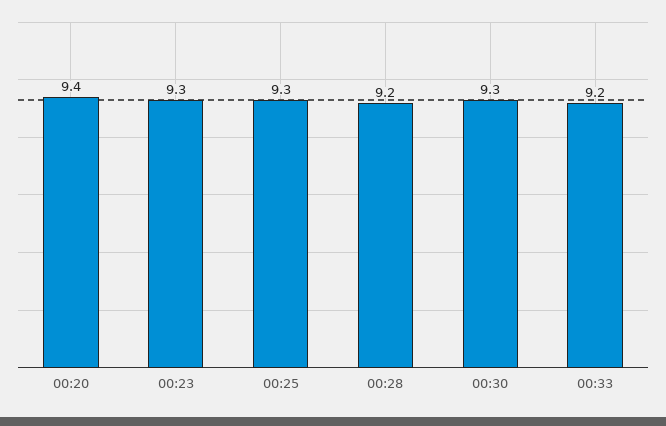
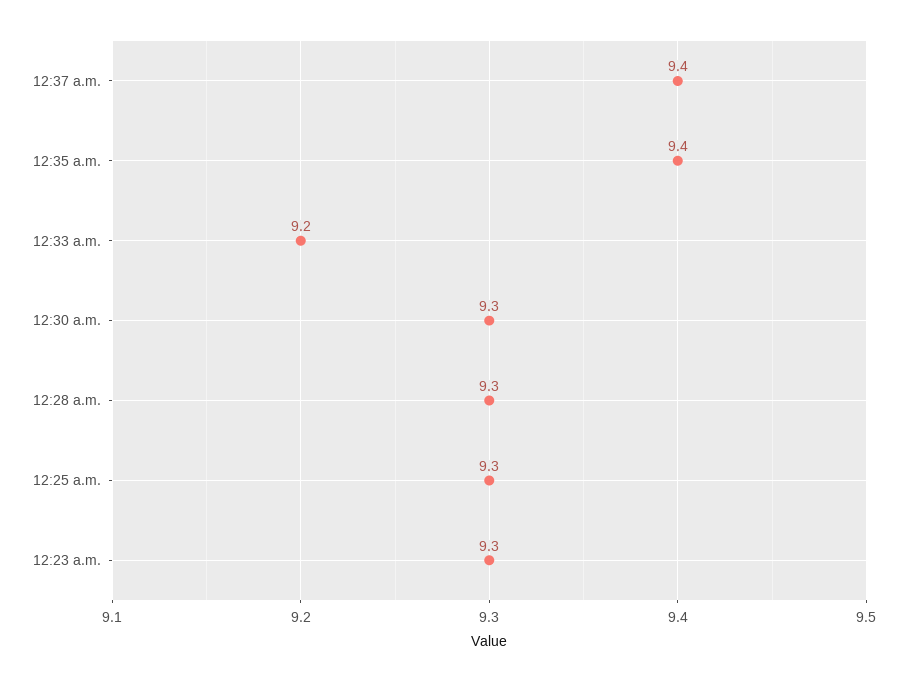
00:20: 9.4 -> none
00:28: 9.2 -> 9.3
12:37 a.m.: none -> 9.4
12:35 a.m.: none -> 9.4

